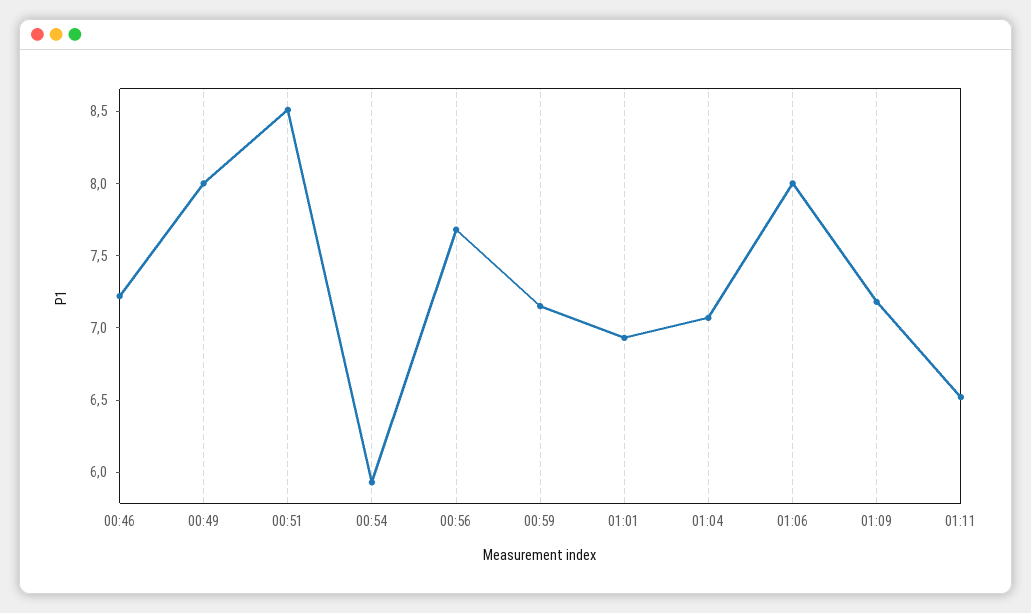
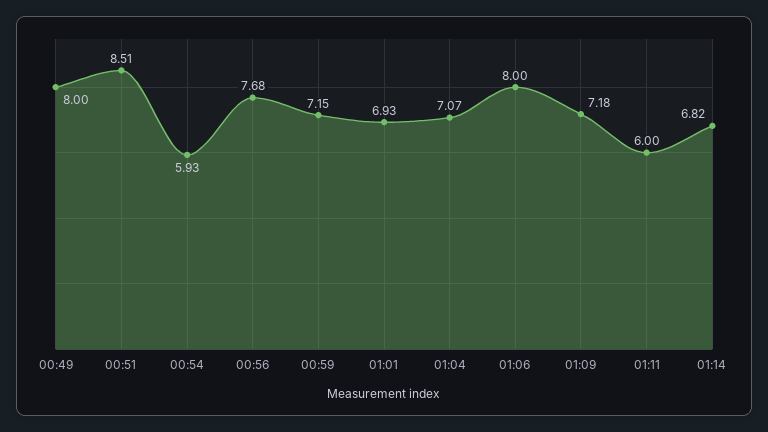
00:46: 7.2 -> none
01:11: 6.5 -> 6
01:14: none -> 6.82

